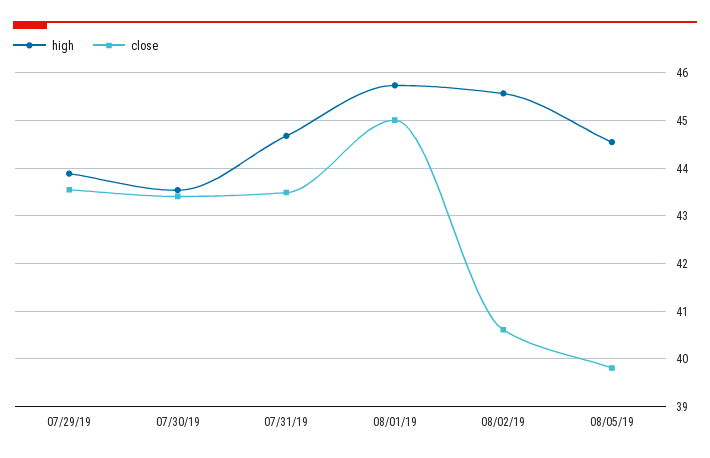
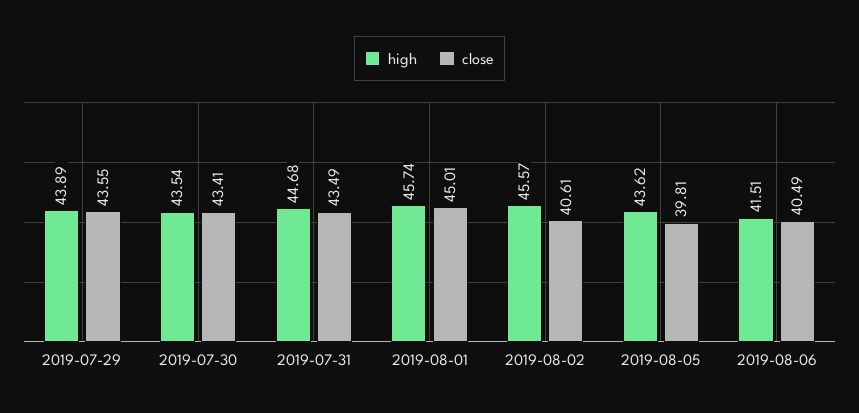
high, 08/05/19: 44.6 -> 43.62
high, 2019-08-06: none -> 41.51
close, 2019-08-06: none -> 40.49

